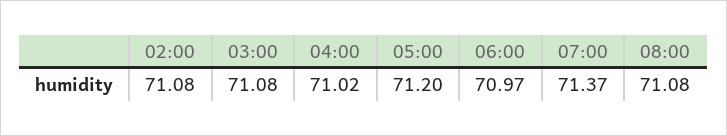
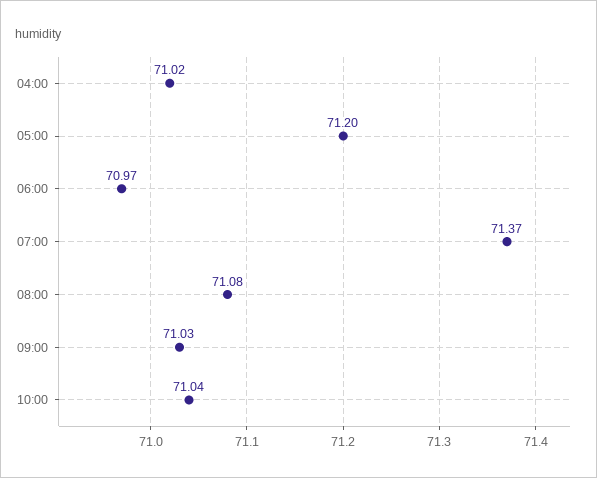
02:00: 71.08 -> none
03:00: 71.08 -> none
09:00: none -> 71.03
10:00: none -> 71.04

